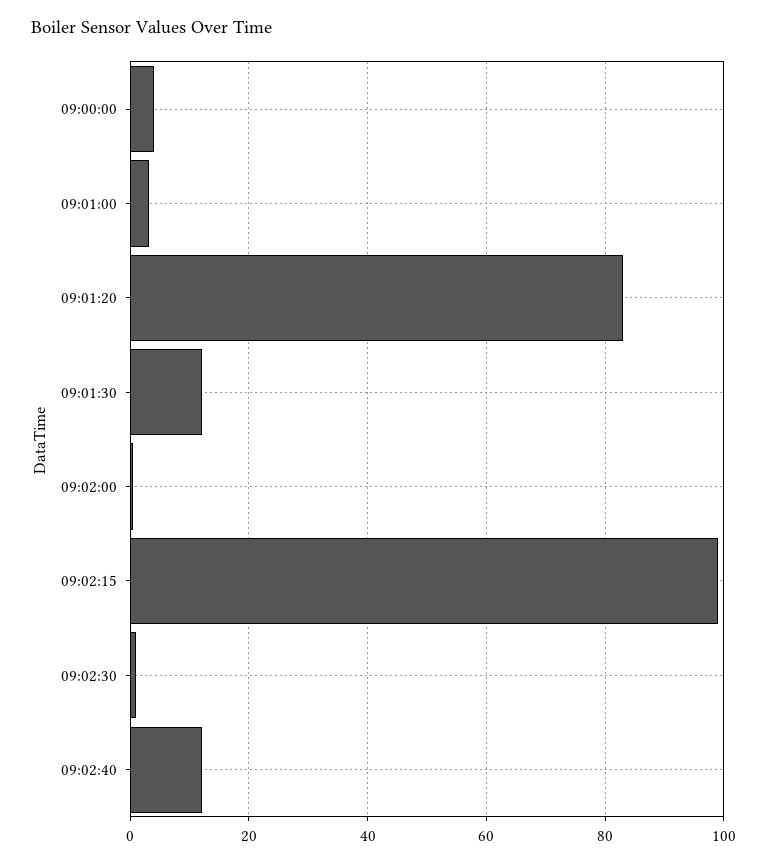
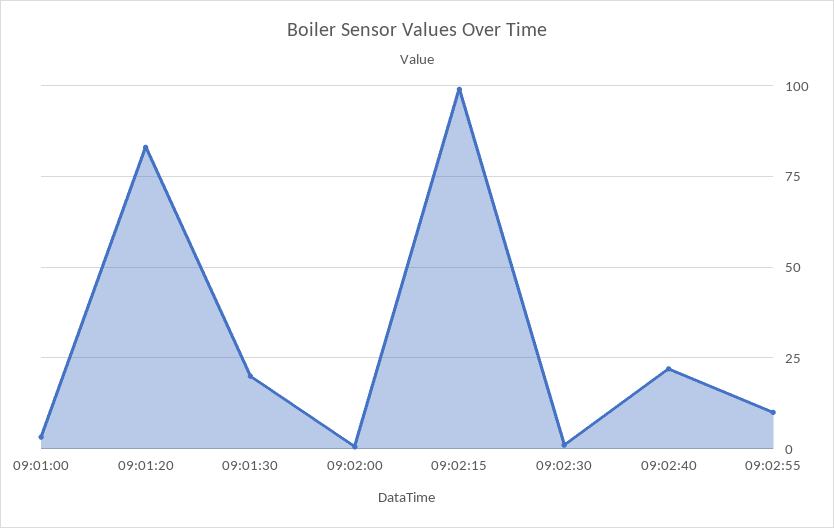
09:00:00: 4 -> none
09:01:30: 12 -> 20
09:02:40: 12 -> 22.5
09:02:55: none -> 10

